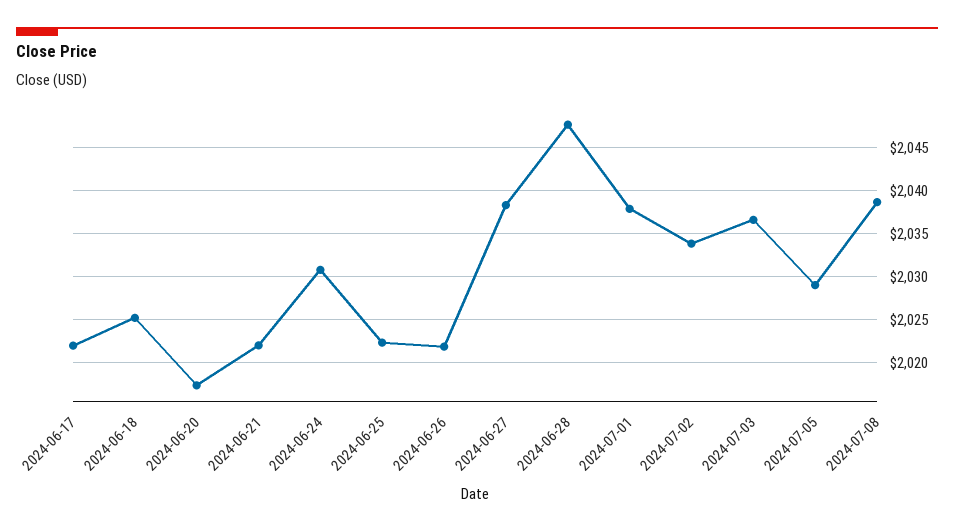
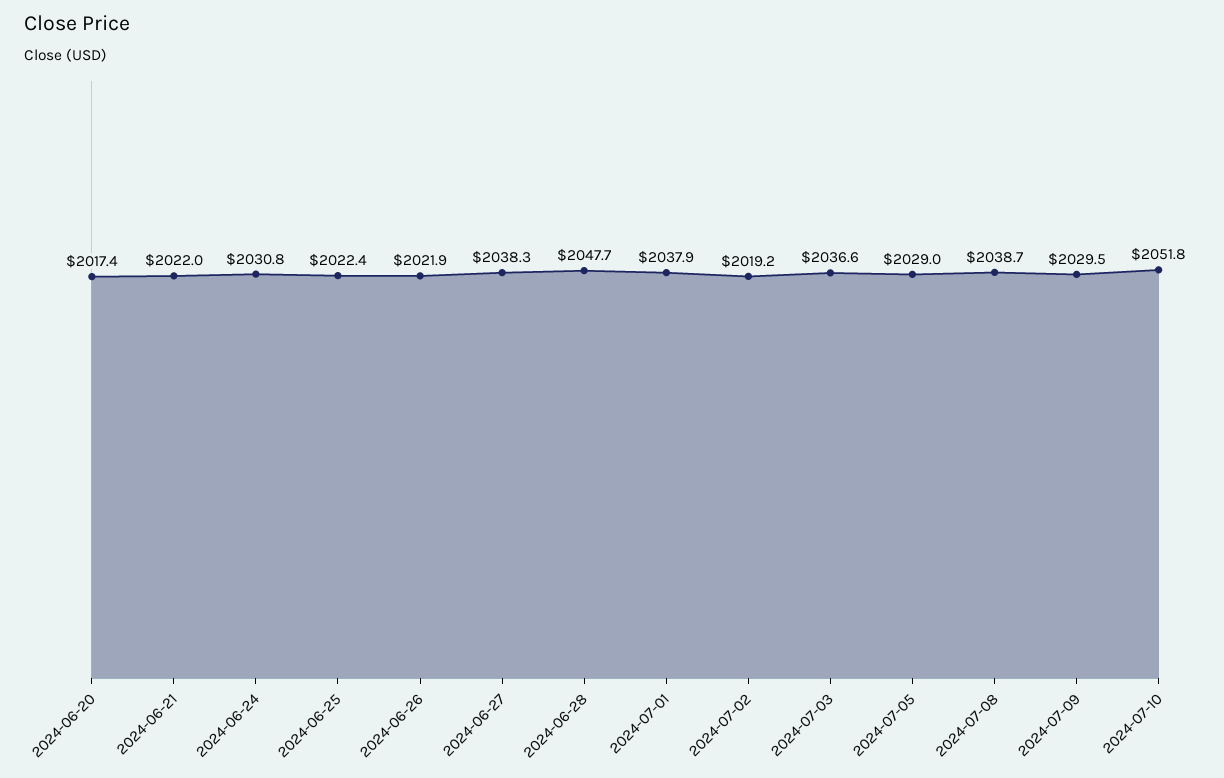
2024-06-17: 2022 -> none
2024-06-18: 2025 -> none
2024-07-02: 2034 -> 2019.2
2024-07-09: none -> 2029.5
2024-07-10: none -> 2051.8

